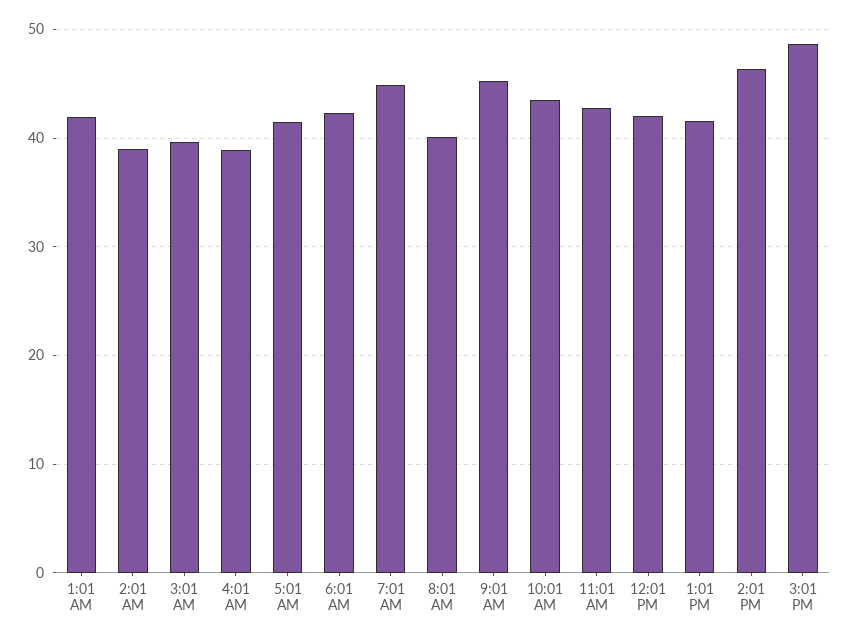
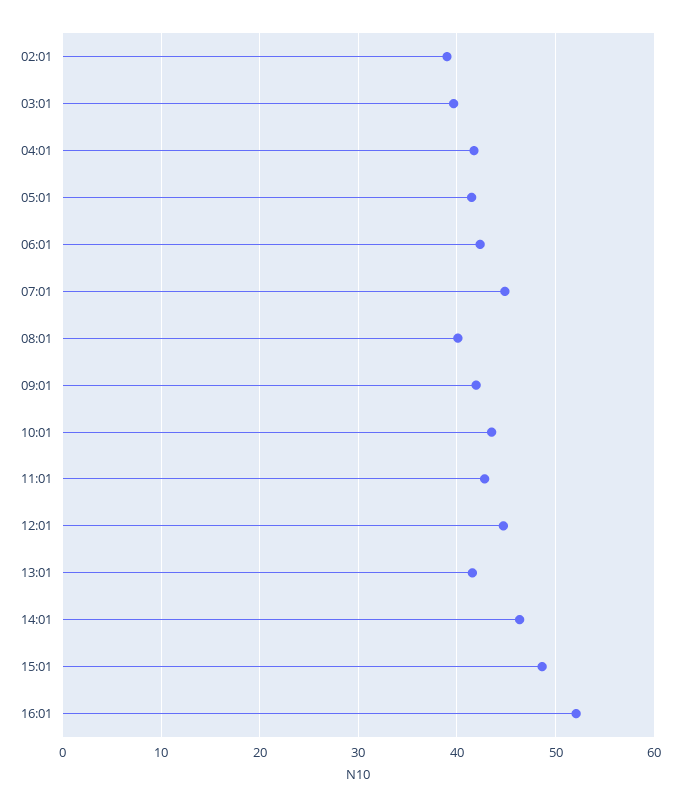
1:01 AM: 42 -> none
4:01 AM: 39 -> 42
9:01 AM: 45 -> 42
12:01 PM: 42 -> 45
16:01: none -> 52

